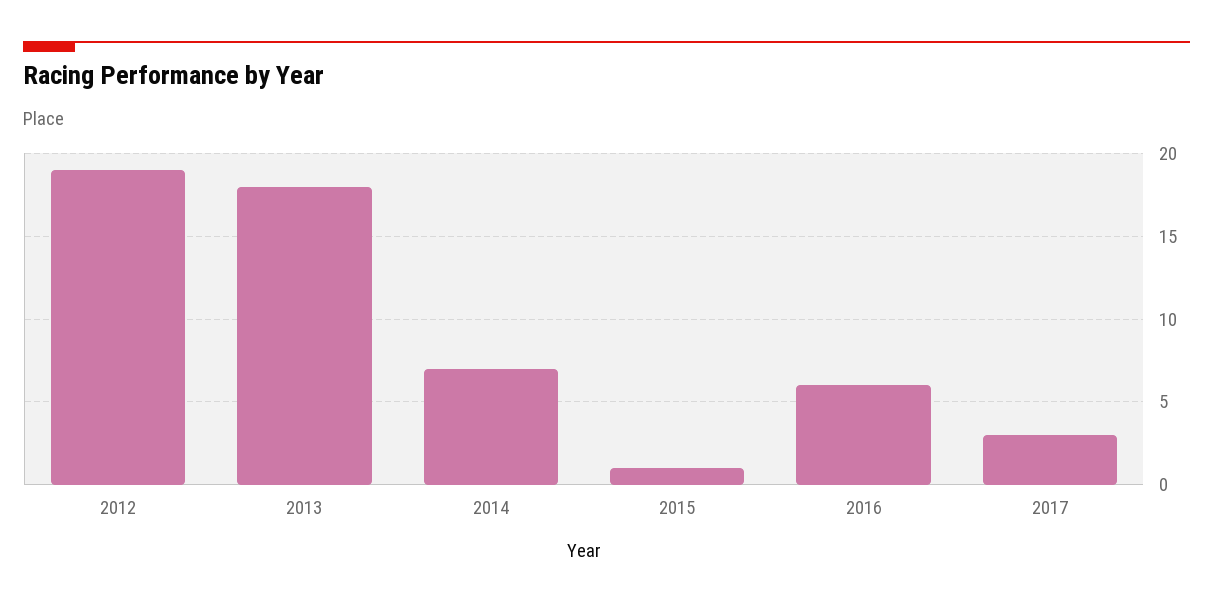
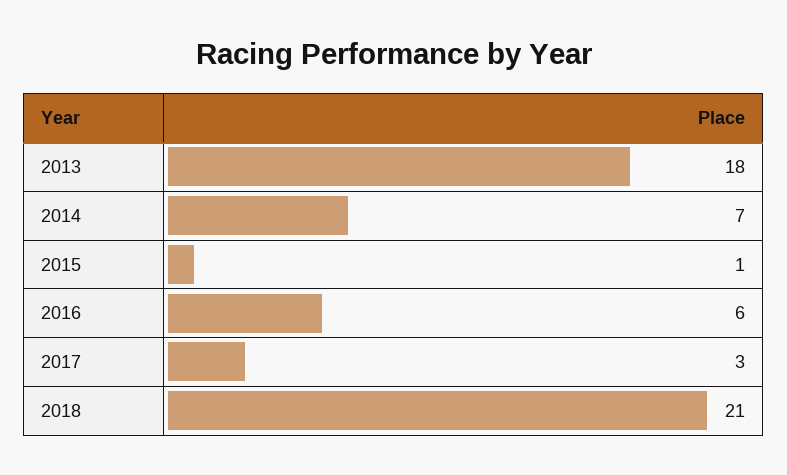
2012: 19 -> none
2018: none -> 21

